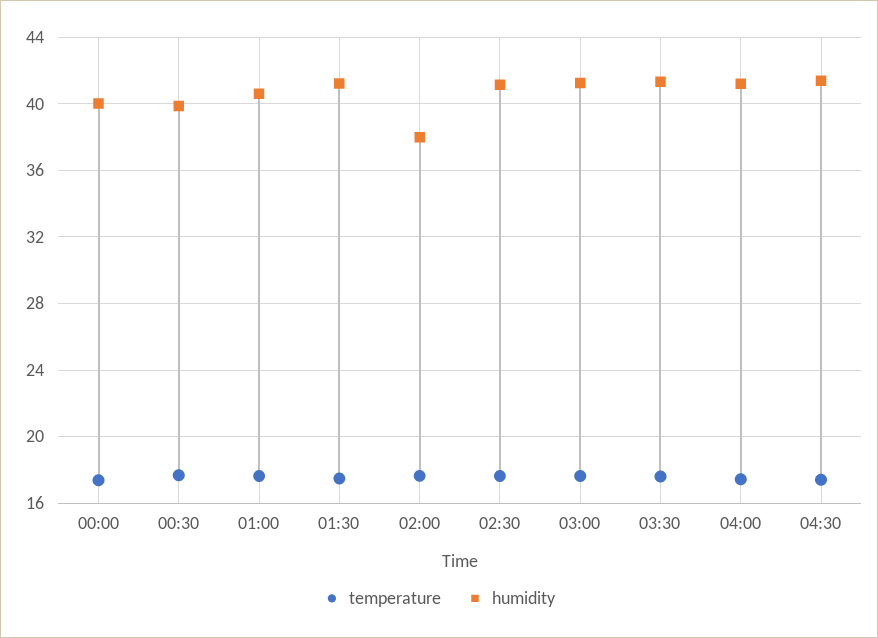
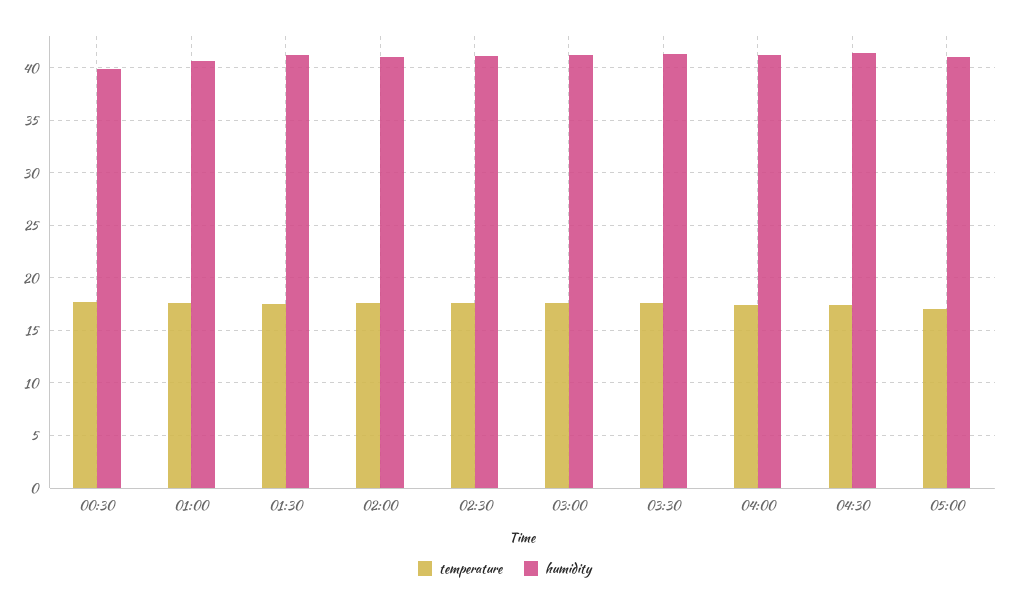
temperature, 00:00: 17.5 -> none
humidity, 00:00: 40 -> none
humidity, 02:00: 38 -> 41
temperature, 05:00: none -> 17
humidity, 05:00: none -> 41

